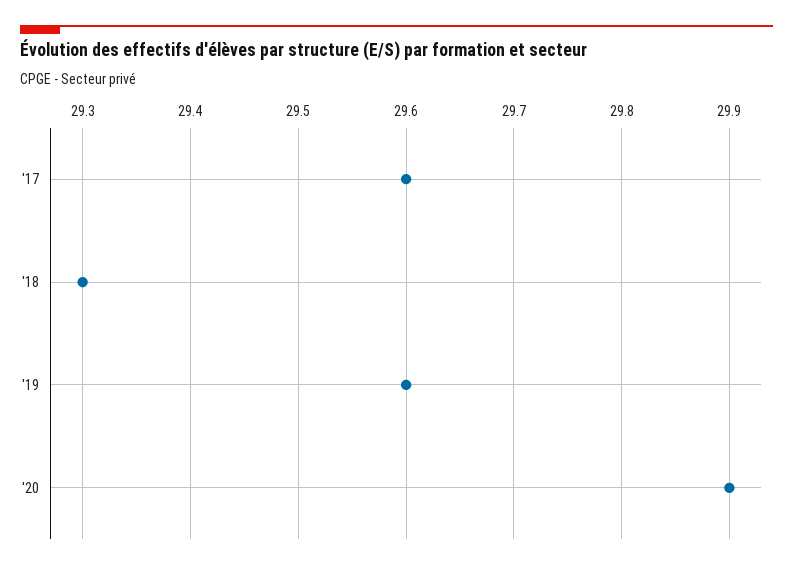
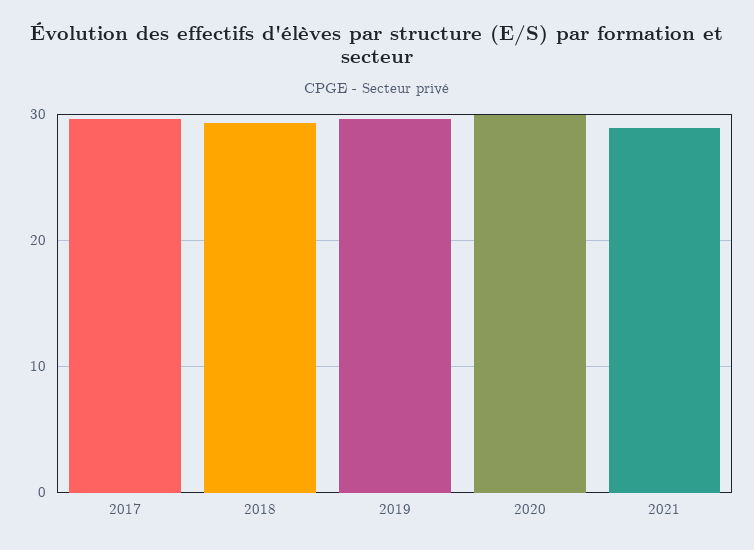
2021: none -> 29

